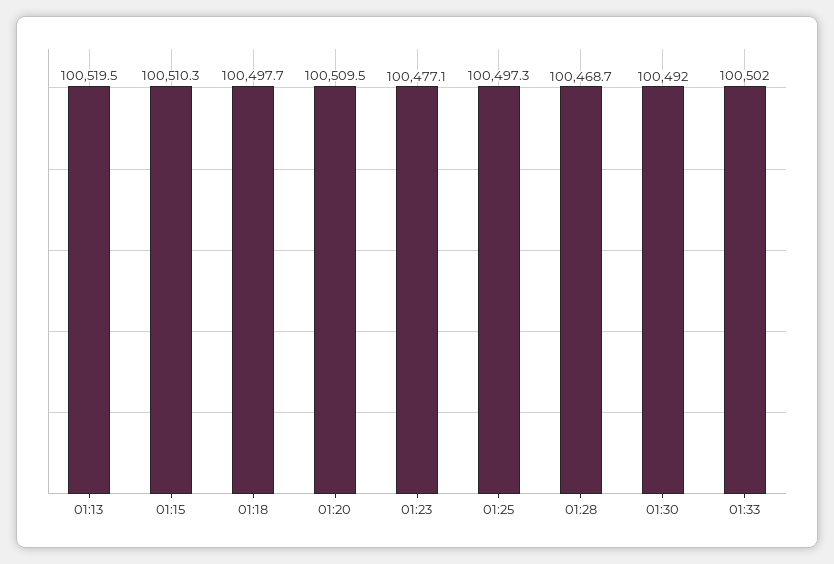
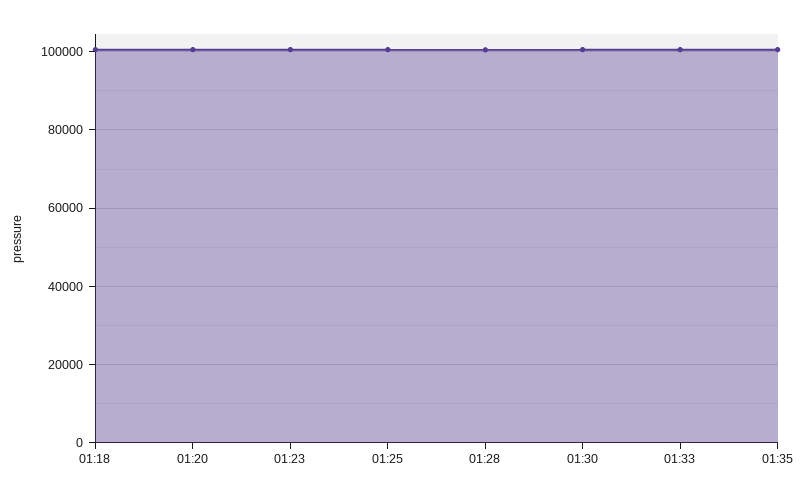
01:13: 100519.5 -> none
01:15: 100510.3 -> none
01:35: none -> 100000

